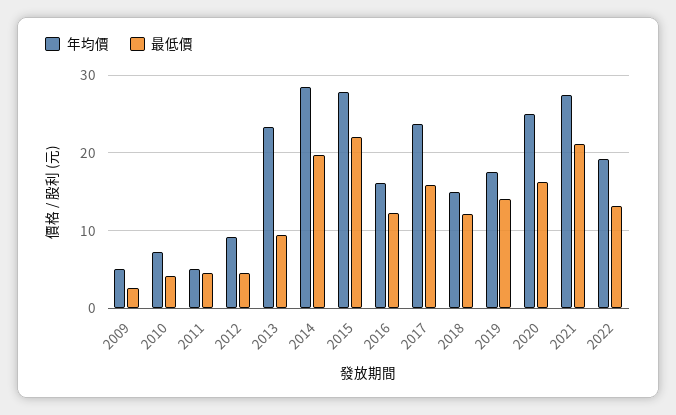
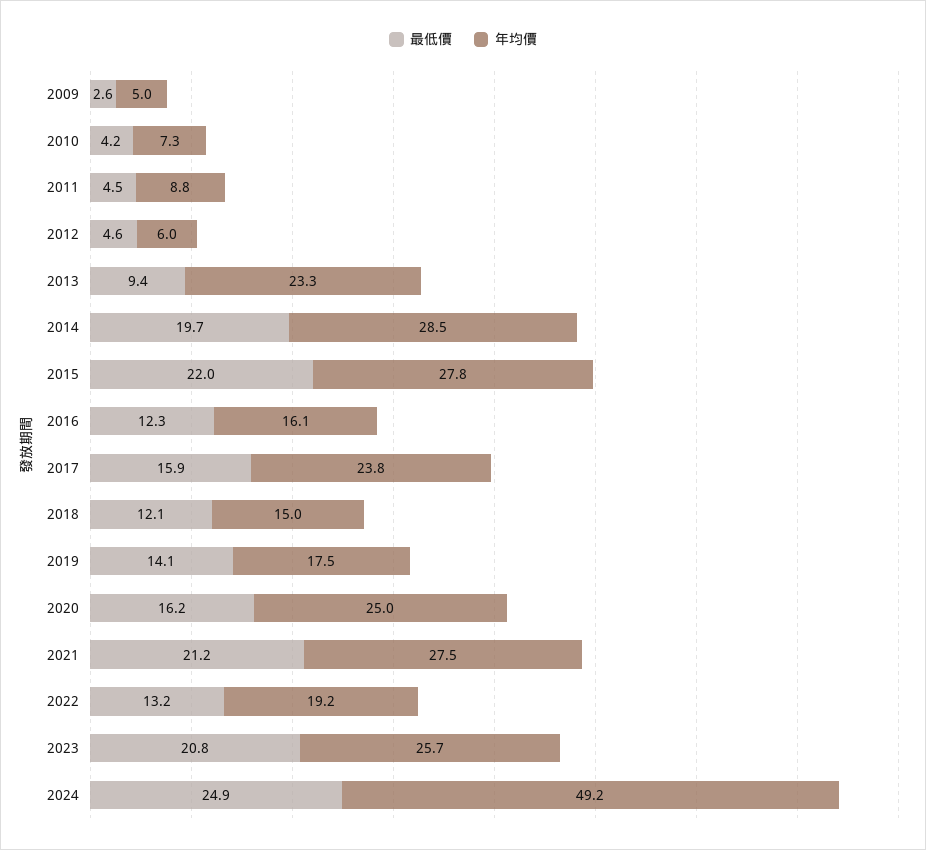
年均價, 2011: 5 -> 8.8
年均價, 2012: 9 -> 6
最低價, 2023: none -> 20.8
年均價, 2023: none -> 25.7
最低價, 2024: none -> 24.9
年均價, 2024: none -> 49.2

